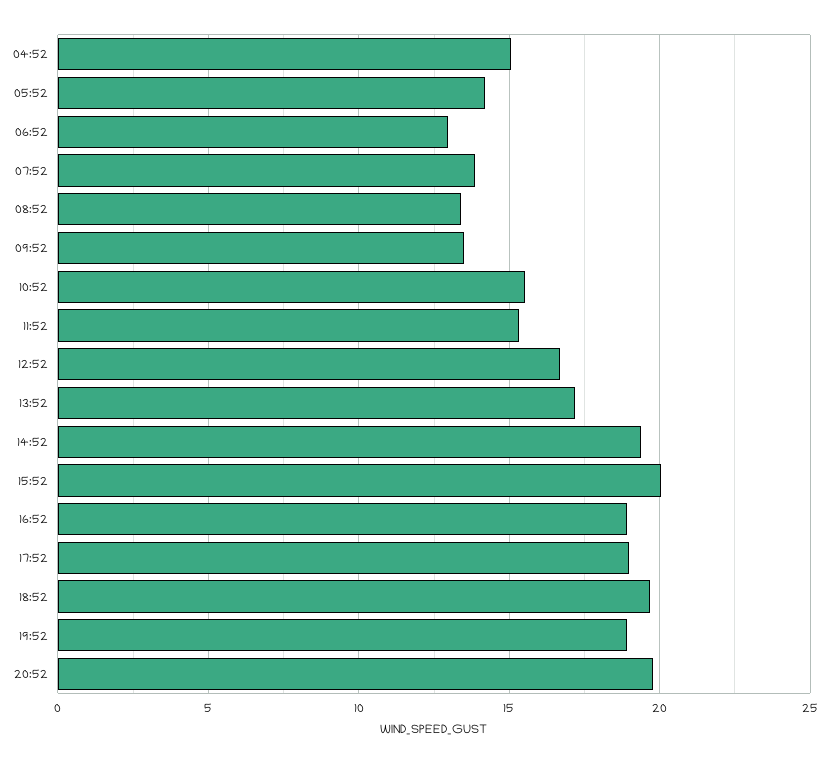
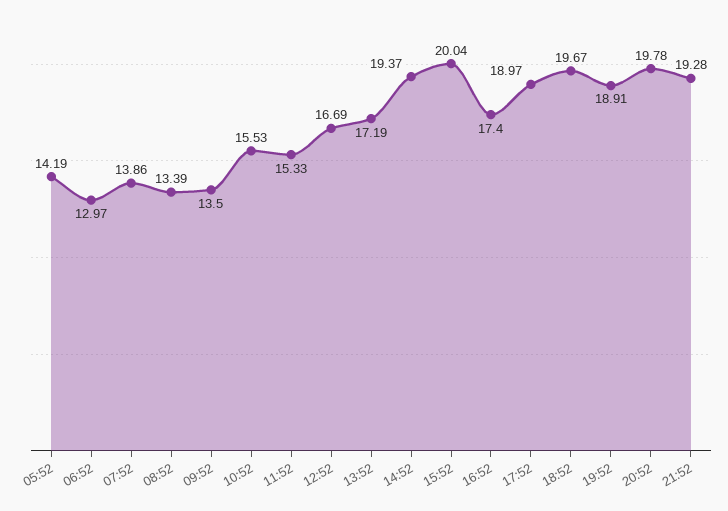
04:52: 15 -> none
16:52: 19 -> 17.4
21:52: none -> 19.28

